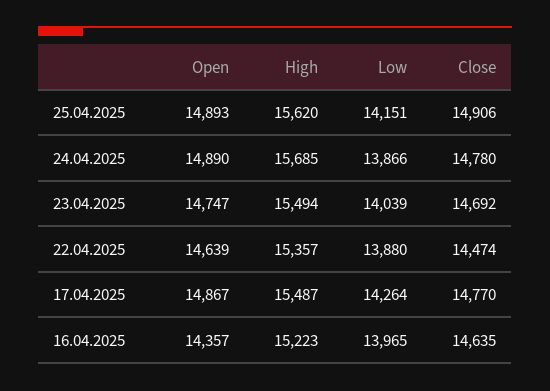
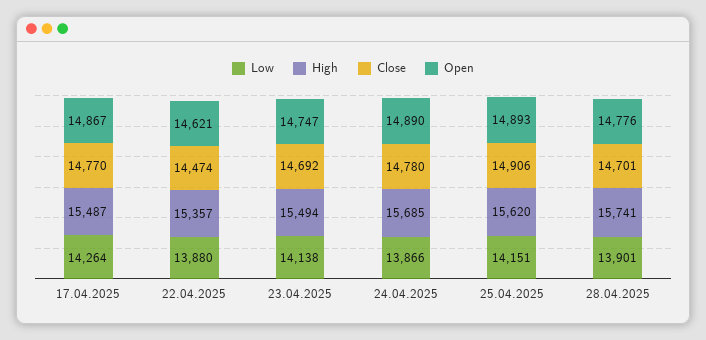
Low, 23.04.2025: 14039 -> 14138
Open, 22.04.2025: 14639 -> 14621
Open, 16.04.2025: 14357 -> none
High, 16.04.2025: 15223 -> none
Low, 16.04.2025: 13965 -> none
Close, 16.04.2025: 14635 -> none
Low, 28.04.2025: none -> 13901
High, 28.04.2025: none -> 15741
Close, 28.04.2025: none -> 14701
Open, 28.04.2025: none -> 14776

